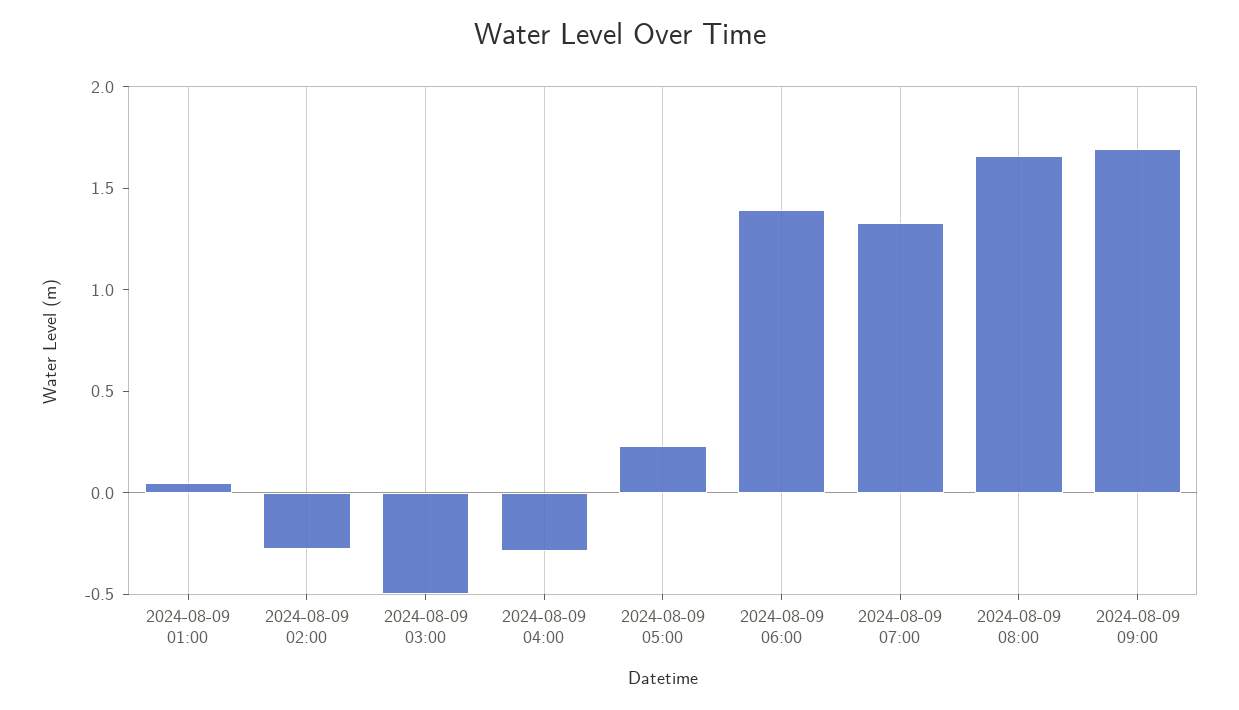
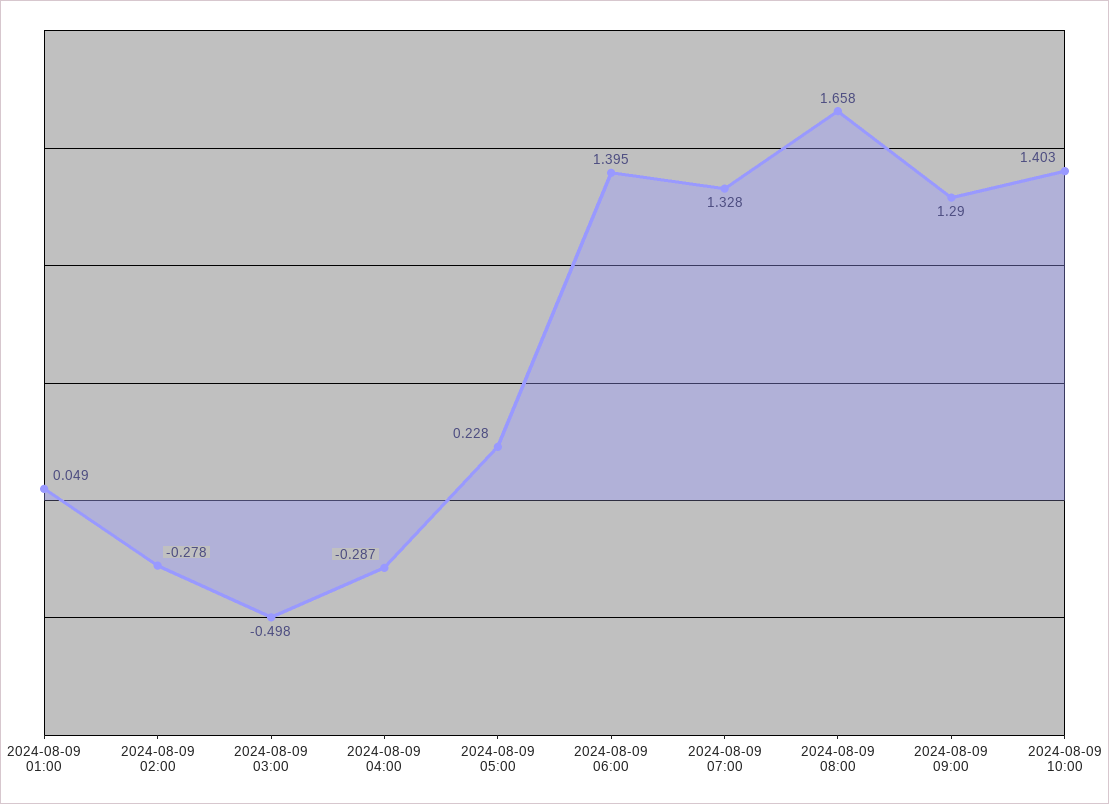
2024-08-09 09:00: 1.7 -> 1.29
2024-08-09 10:00: none -> 1.403

